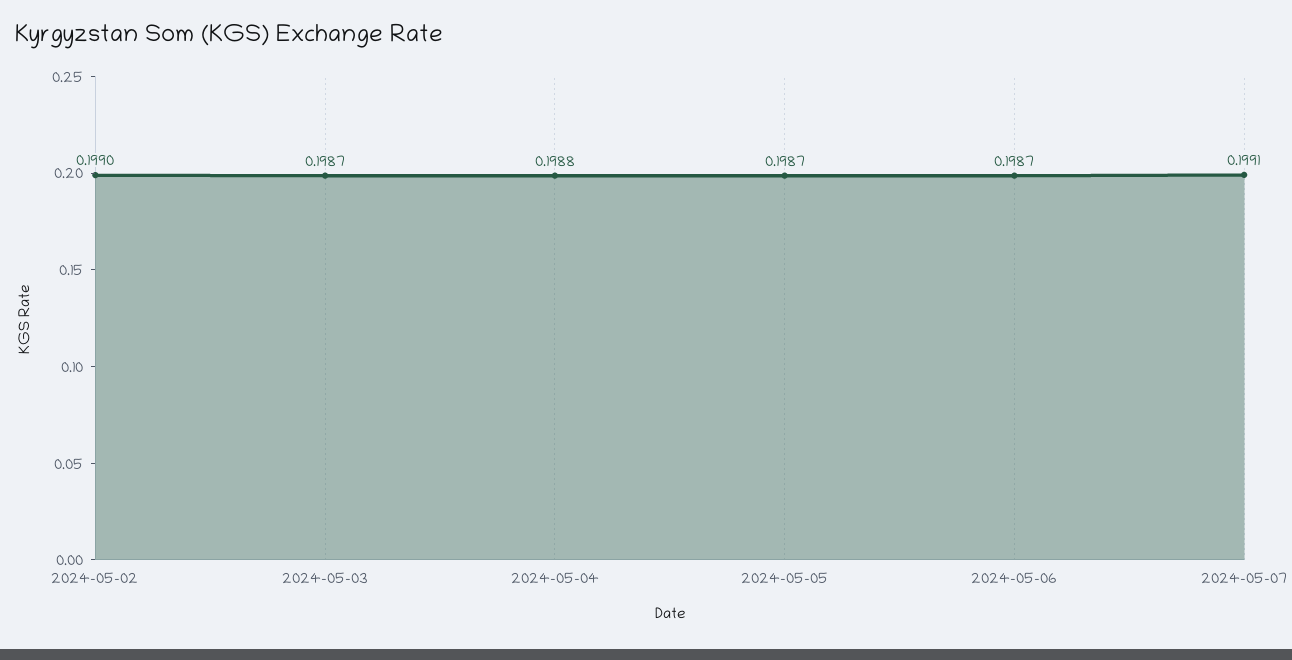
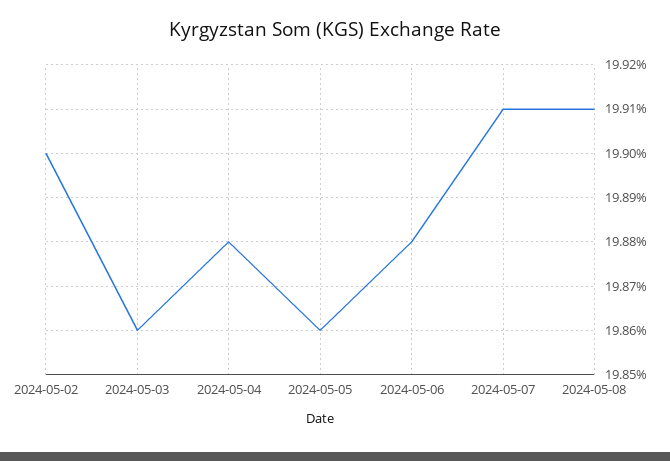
2024-05-03: 0.1987 -> 0.1986
2024-05-05: 0.1987 -> 0.1986
2024-05-06: 0.1987 -> 0.1988
2024-05-08: none -> 0.1991

